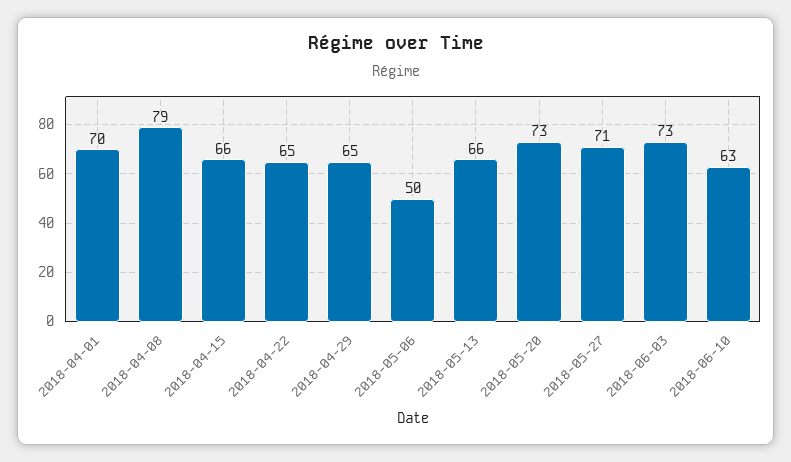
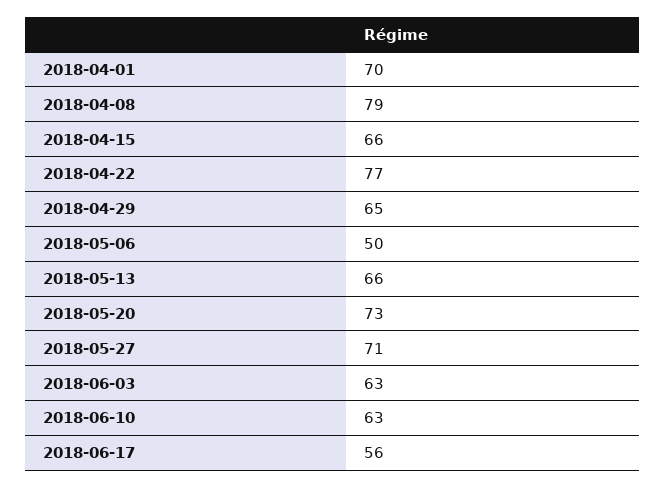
2018-04-22: 65 -> 77
2018-06-03: 73 -> 63
2018-06-17: none -> 56

